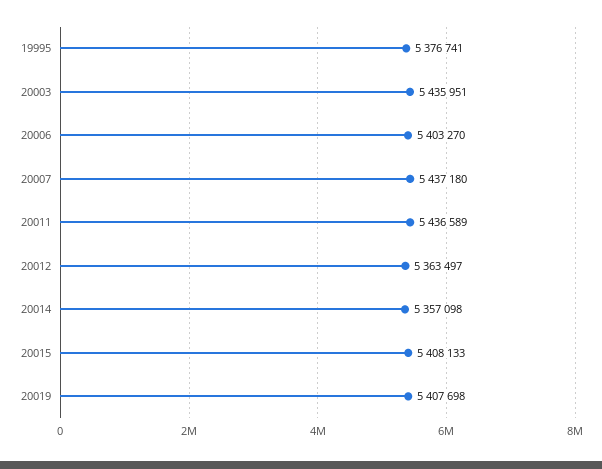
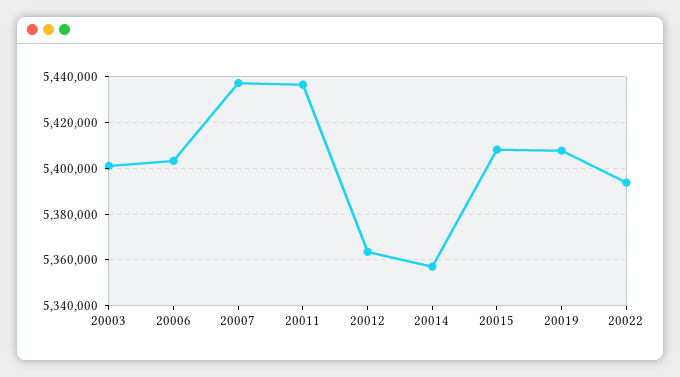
19995: 5376741 -> none
20003: 5435951 -> 5400000
20022: none -> 5395000

